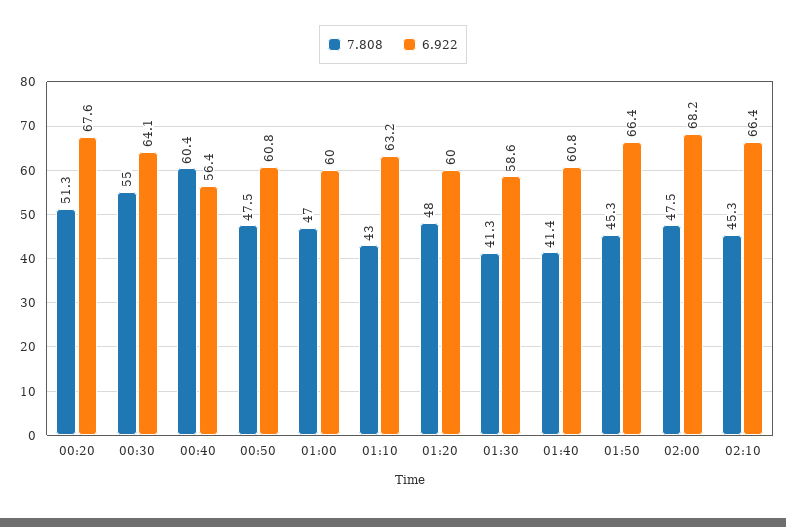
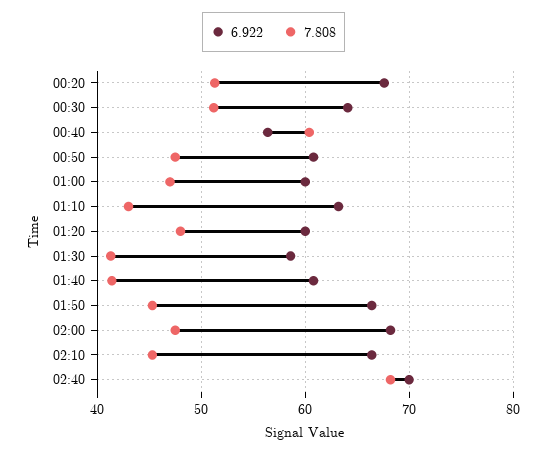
7.808, 00:30: 55 -> 51
6.922, 02:40: none -> 70
7.808, 02:40: none -> 68

